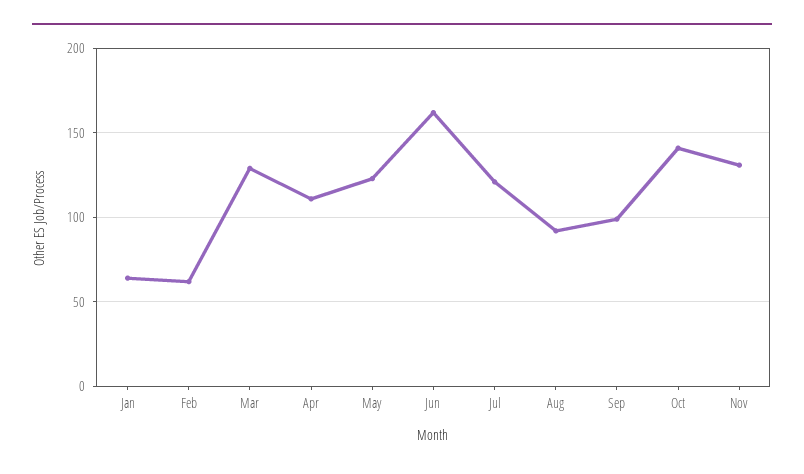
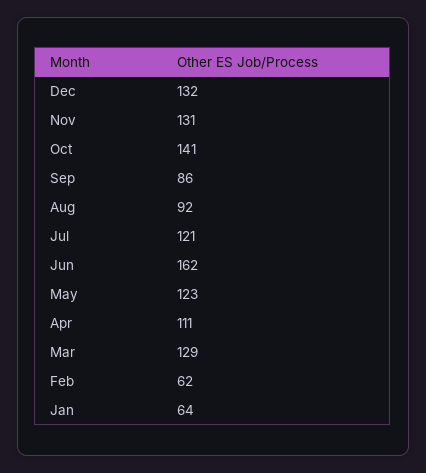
Sep: 100 -> 86
Dec: none -> 132

